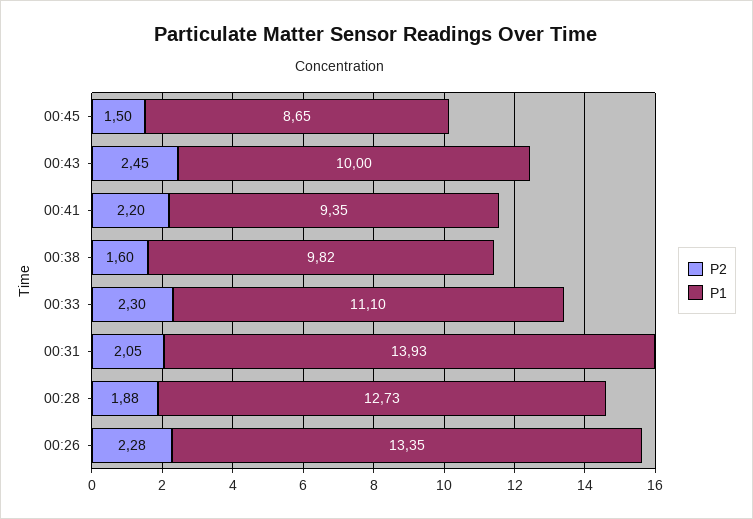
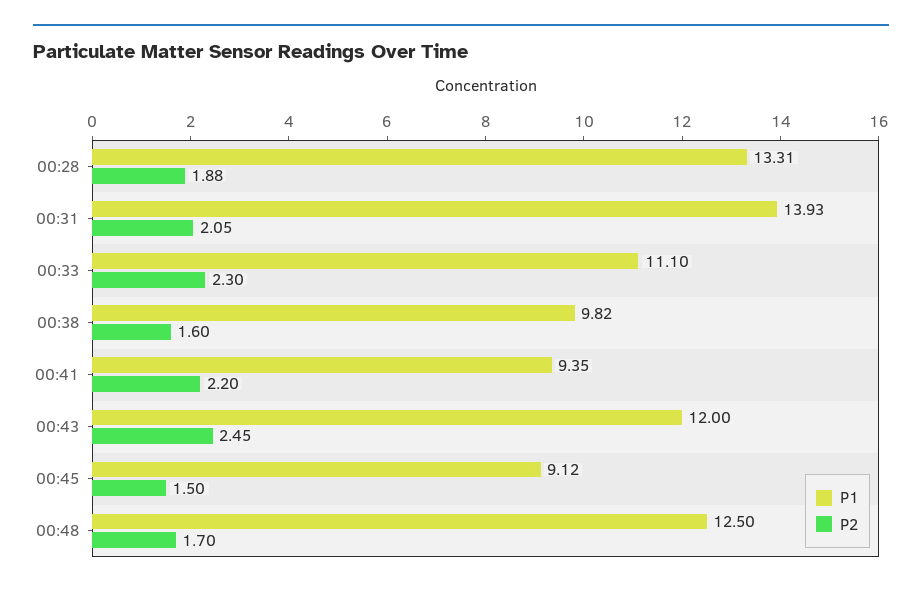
P1, 00:45: 8.65 -> 9.12
P1, 00:43: 10 -> 12
P1, 00:28: 12.73 -> 13.31
P2, 00:26: 2.28 -> none
P1, 00:26: 13.35 -> none
P1, 00:48: none -> 12.5
P2, 00:48: none -> 1.7

